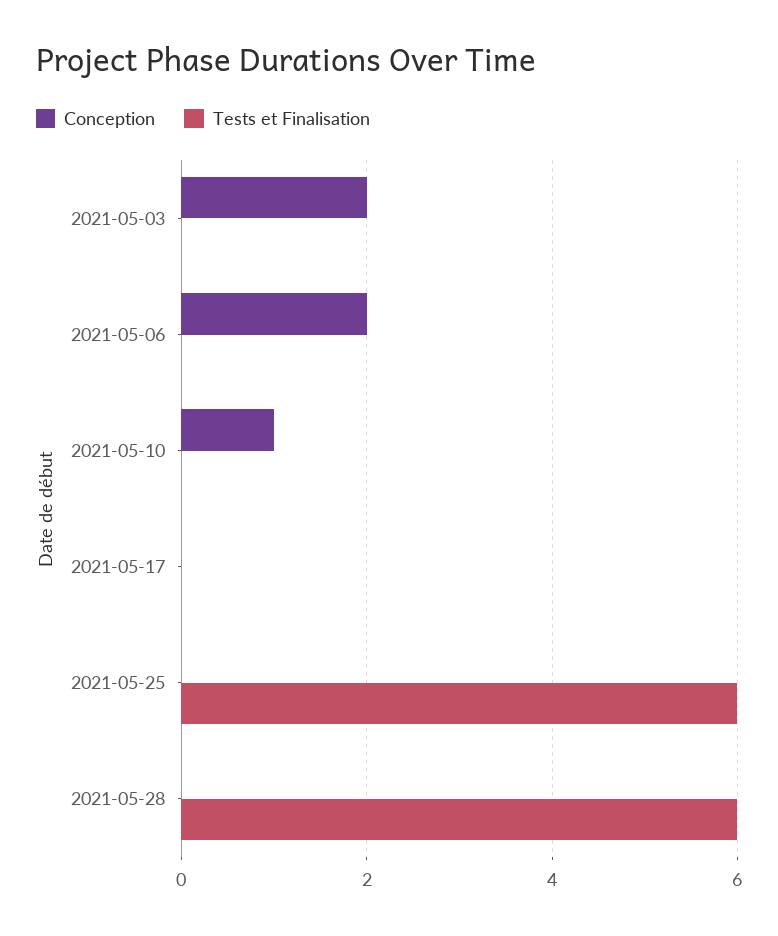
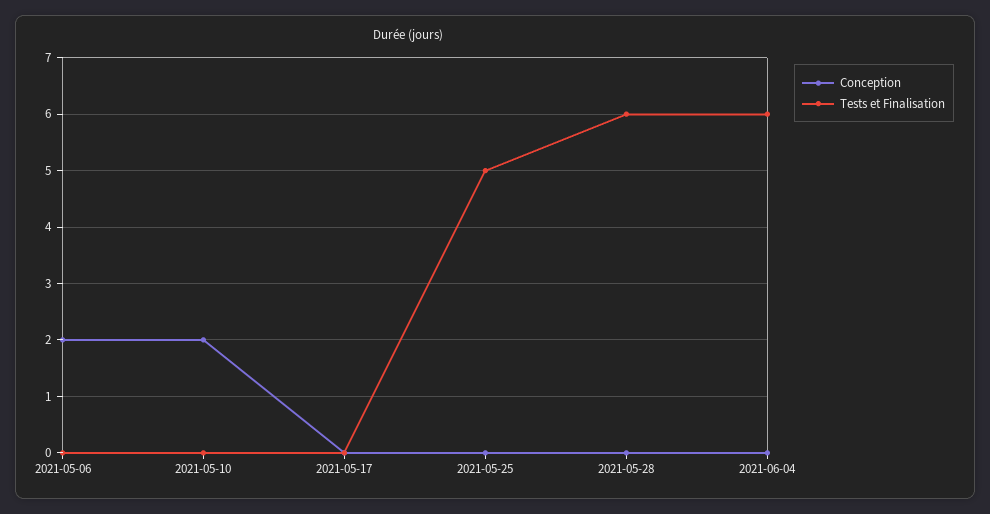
Conception, 2021-05-03: 2 -> none
Tests et Finalisation, 2021-05-03: 0 -> none
Conception, 2021-05-10: 1 -> 2
Tests et Finalisation, 2021-05-25: 6 -> 5
Conception, 2021-06-04: none -> 0
Tests et Finalisation, 2021-06-04: none -> 6

